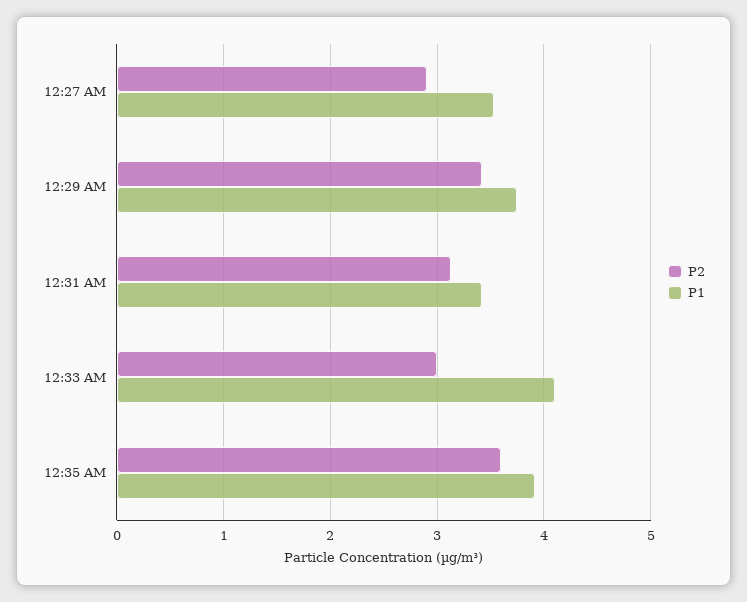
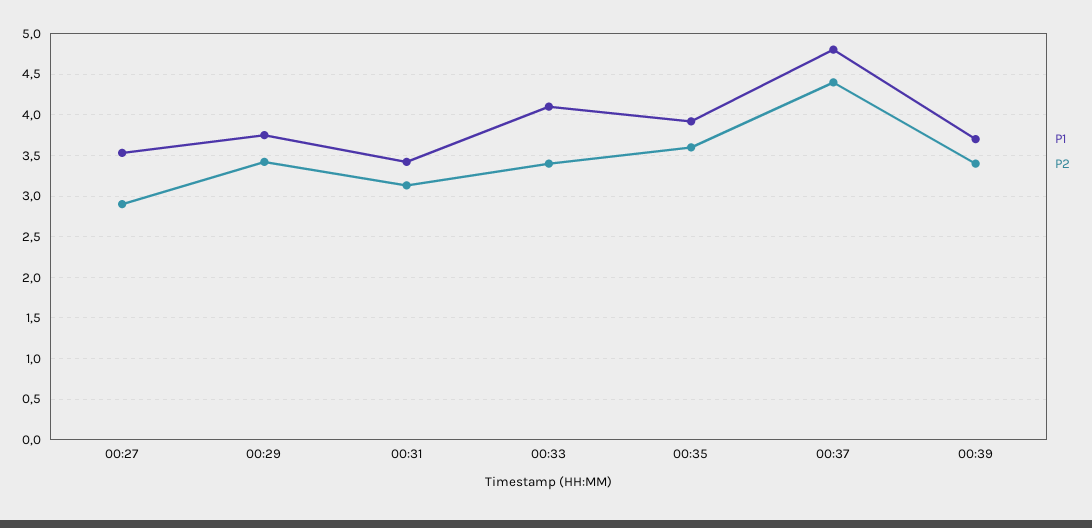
P2, 12:33 AM: 3 -> 3.4
P1, 00:37: none -> 4.8
P2, 00:37: none -> 4.4
P1, 00:39: none -> 3.7
P2, 00:39: none -> 3.4

